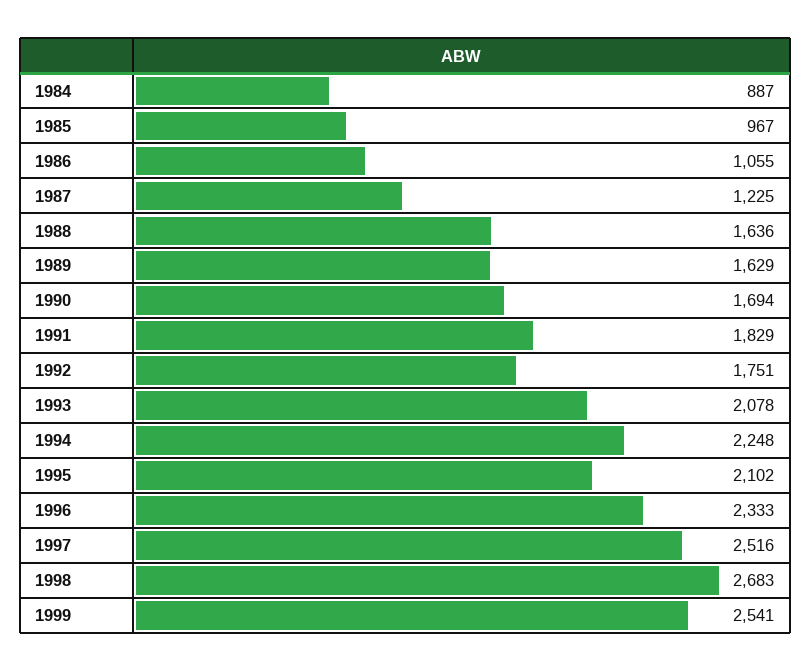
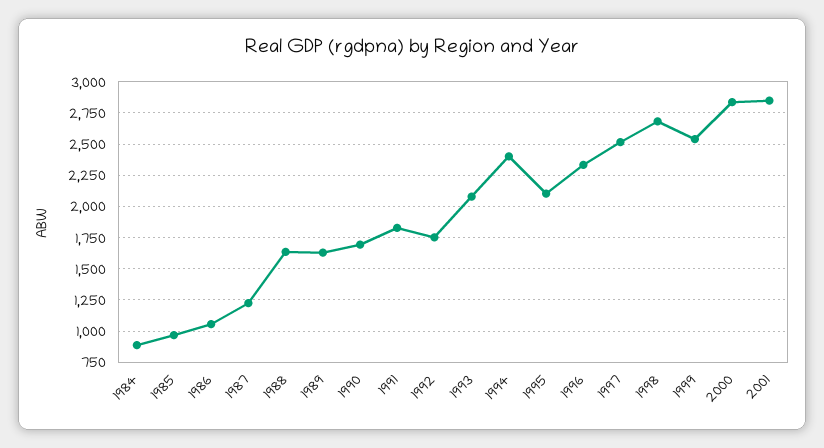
1994: 2248 -> 2400
2000: none -> 2850
2001: none -> 2850

